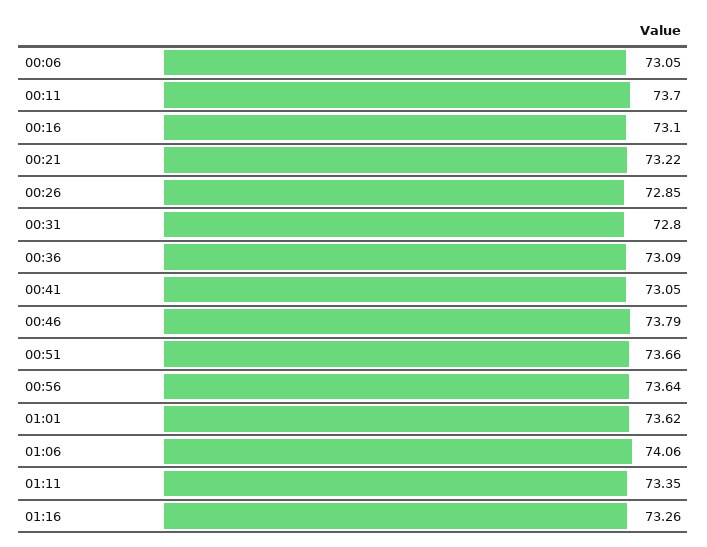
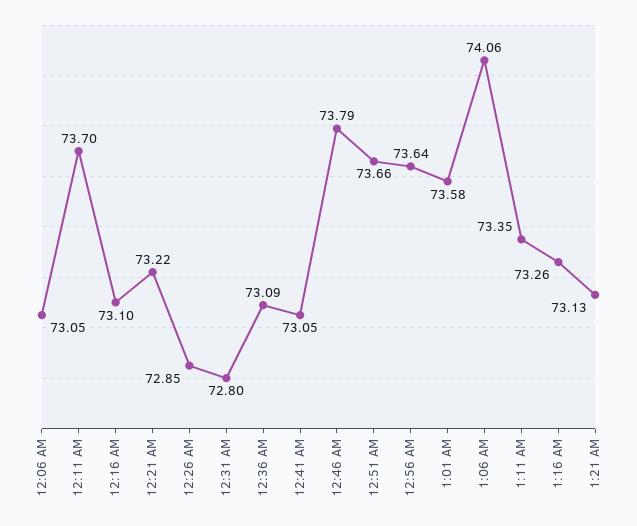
01:01: 73.62 -> 73.58
1:21 AM: none -> 73.13

